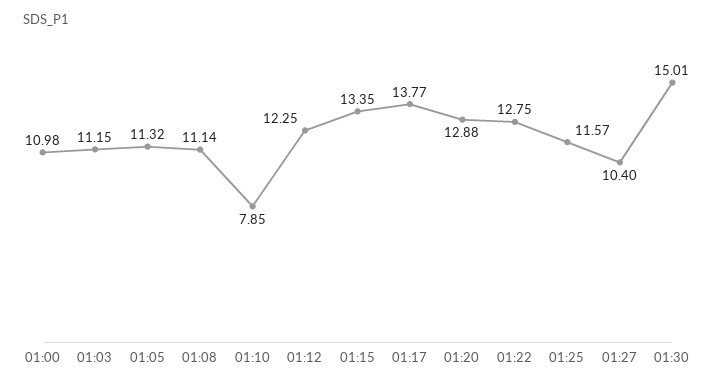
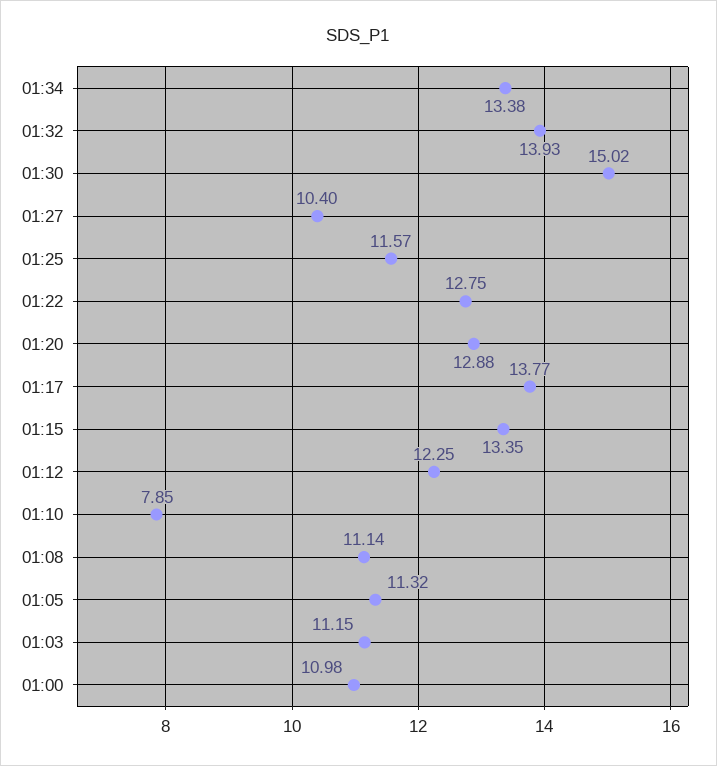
01:30: 15.01 -> 15.02
01:34: none -> 13.38
01:32: none -> 13.93

